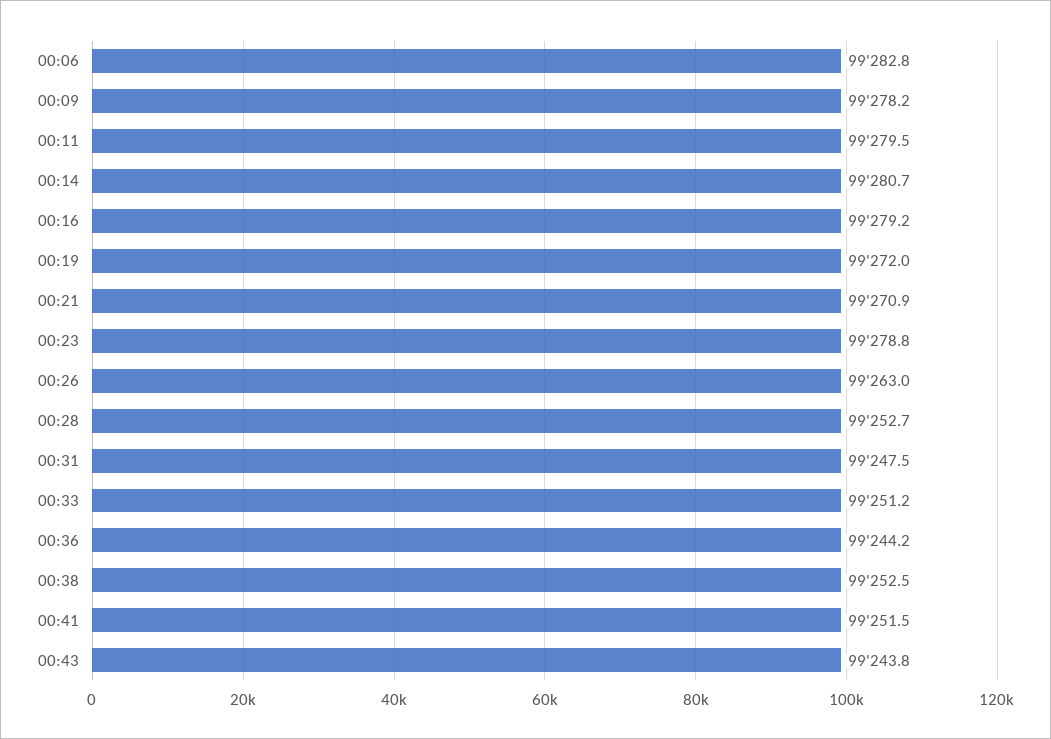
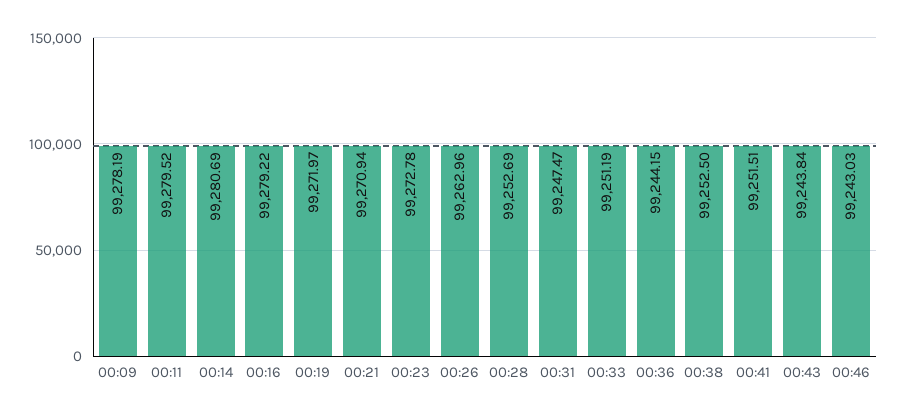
00:06: 99282.8 -> none
00:23: 99278.8 -> 99272.78
00:46: none -> 99243.03

